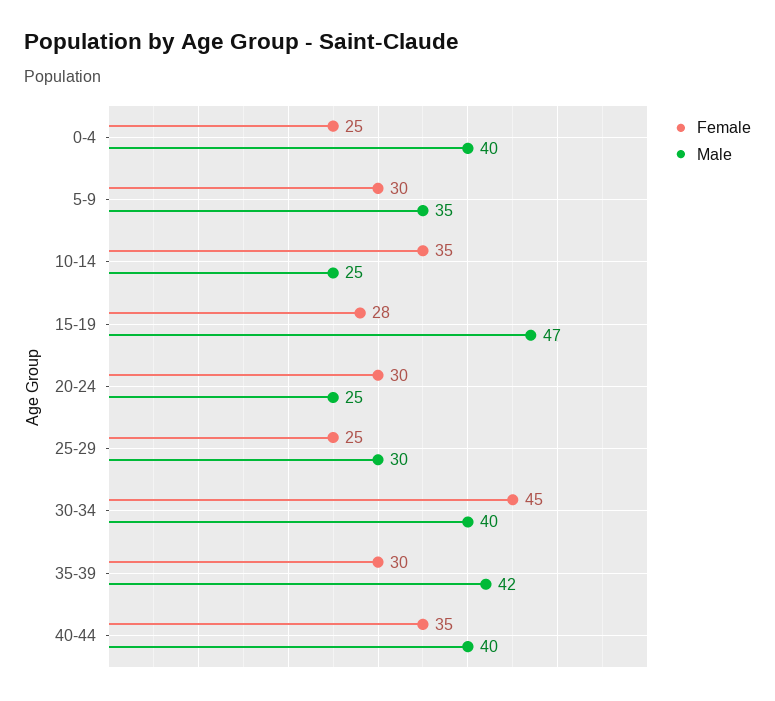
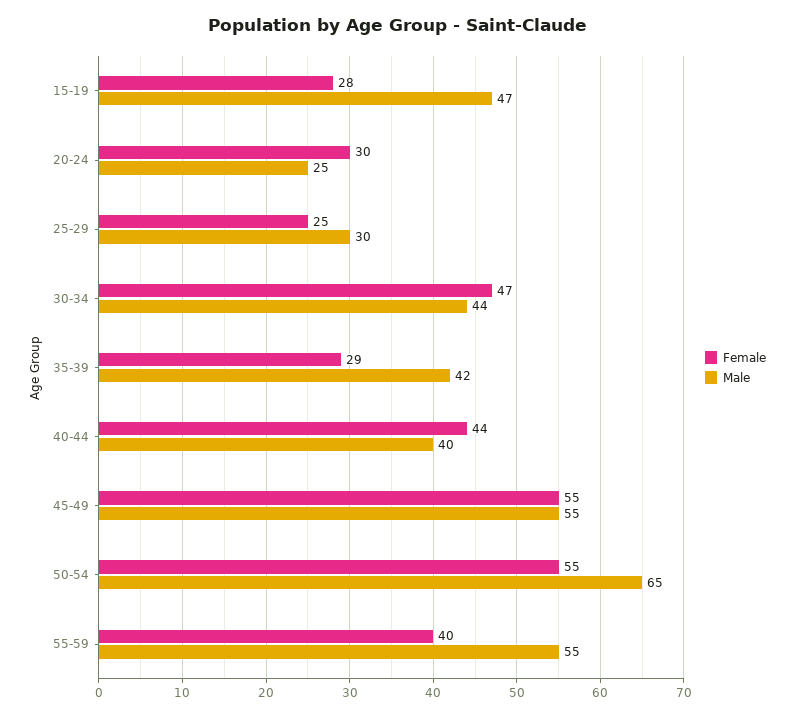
Female, 0-4: 25 -> none
Male, 0-4: 40 -> none
Female, 5-9: 30 -> none
Male, 5-9: 35 -> none
Female, 10-14: 35 -> none
Male, 10-14: 25 -> none
Female, 30-34: 45 -> 47
Male, 30-34: 40 -> 44
Female, 35-39: 30 -> 29
Female, 40-44: 35 -> 44
Female, 45-49: none -> 55
Male, 45-49: none -> 55
Female, 50-54: none -> 55
Male, 50-54: none -> 65
Female, 55-59: none -> 40
Male, 55-59: none -> 55

